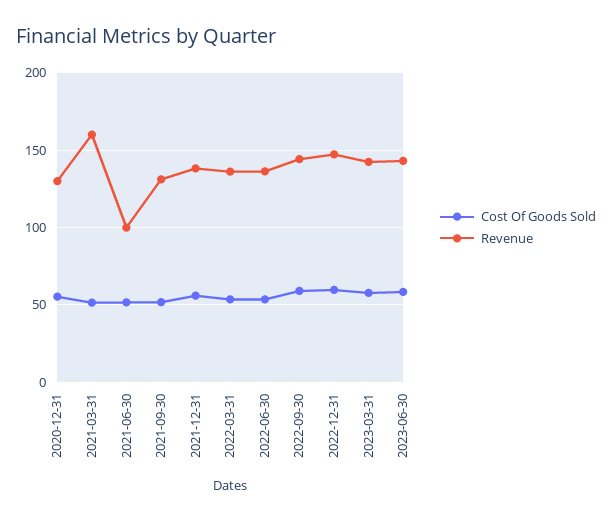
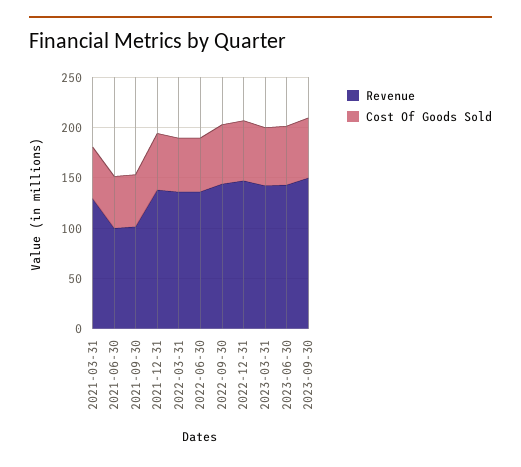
Cost Of Goods Sold, 2020-12-31: 55 -> none
Revenue, 2020-12-31: 130 -> none
Revenue, 2021-03-31: 160 -> 130
Revenue, 2021-09-30: 130 -> 100
Revenue, 2023-09-30: none -> 150
Cost Of Goods Sold, 2023-09-30: none -> 60

